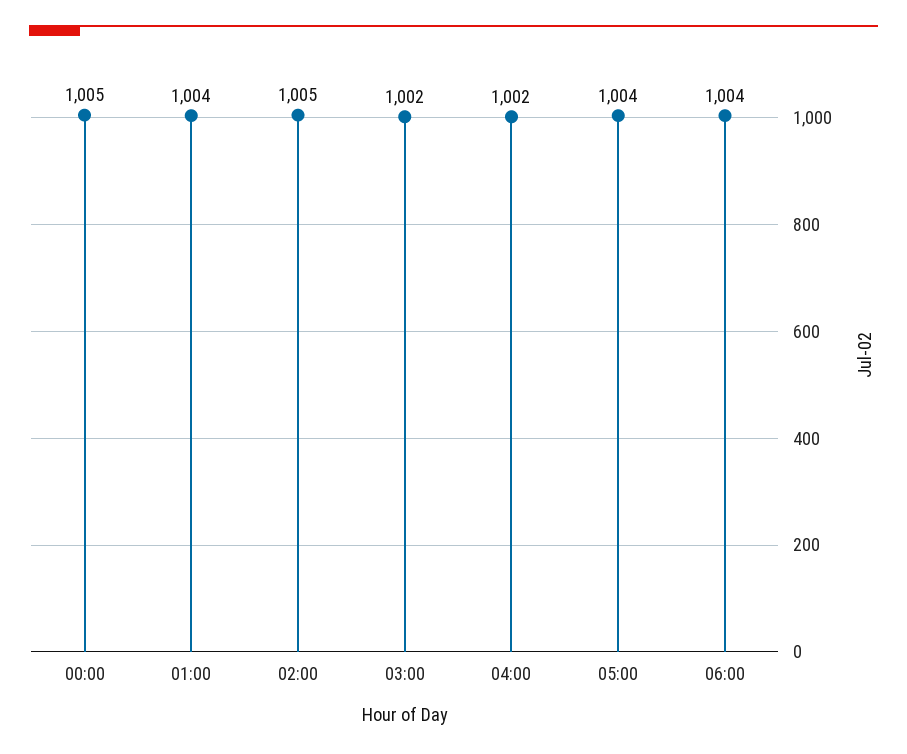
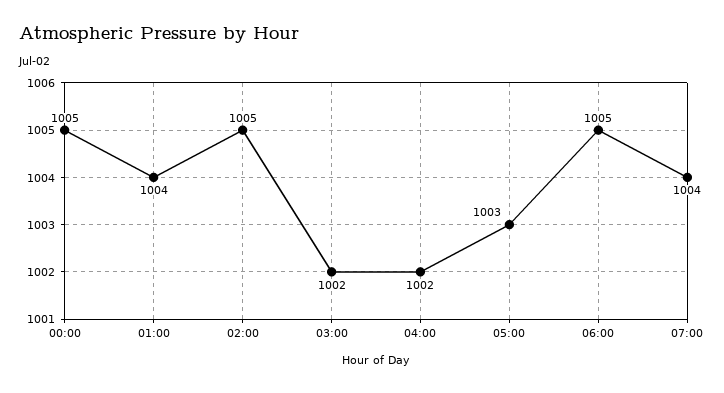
05:00: 1004 -> 1003
06:00: 1004 -> 1005
07:00: none -> 1004

